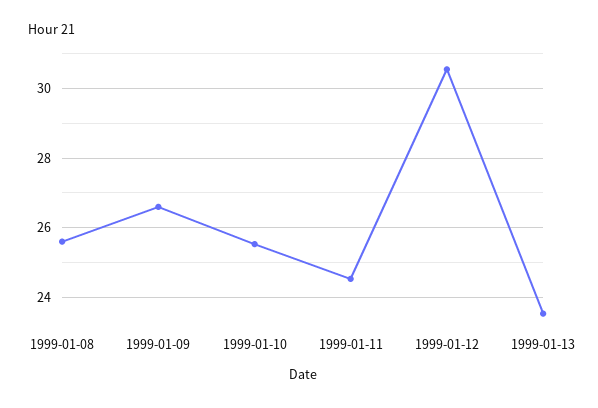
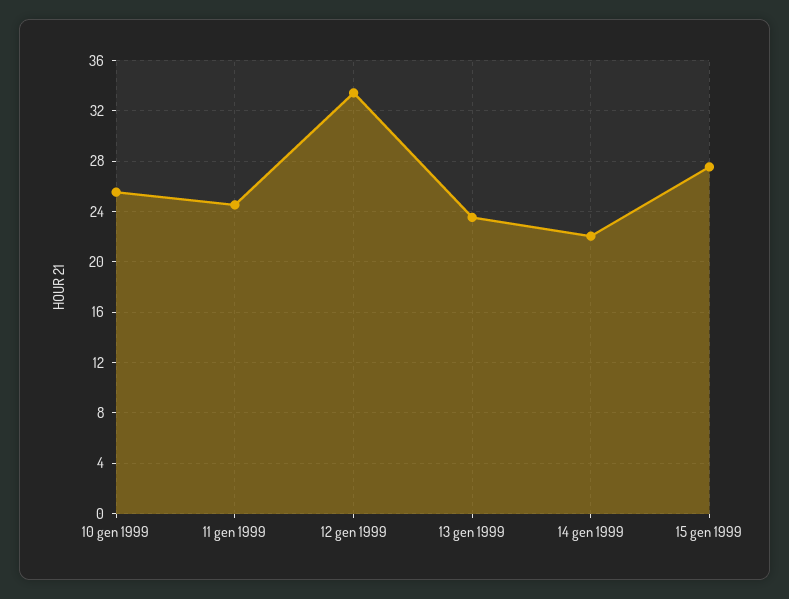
1999-01-08: 25.6 -> none
1999-01-09: 26.6 -> none
1999-01-12: 30.6 -> 33.5
14 gen 1999: none -> 22
15 gen 1999: none -> 27.5

